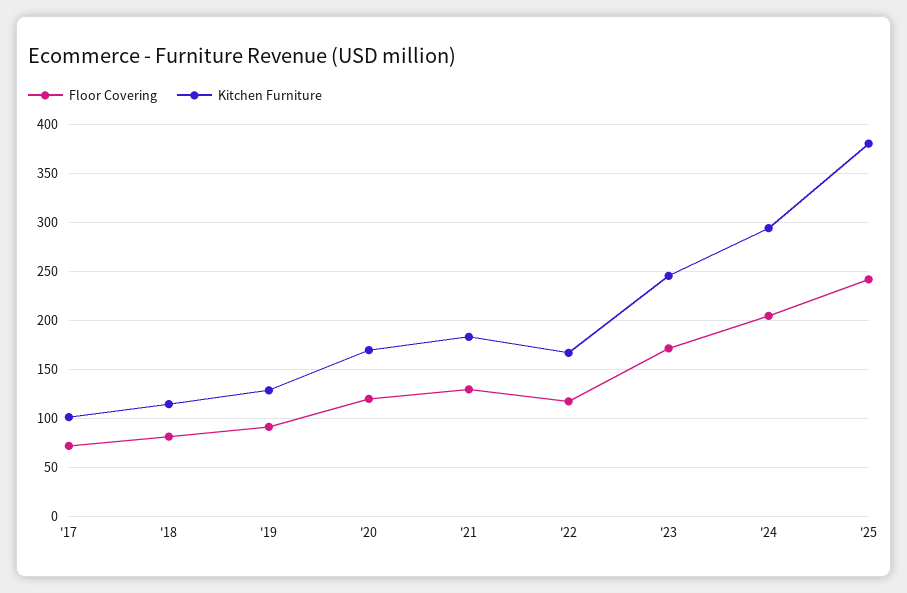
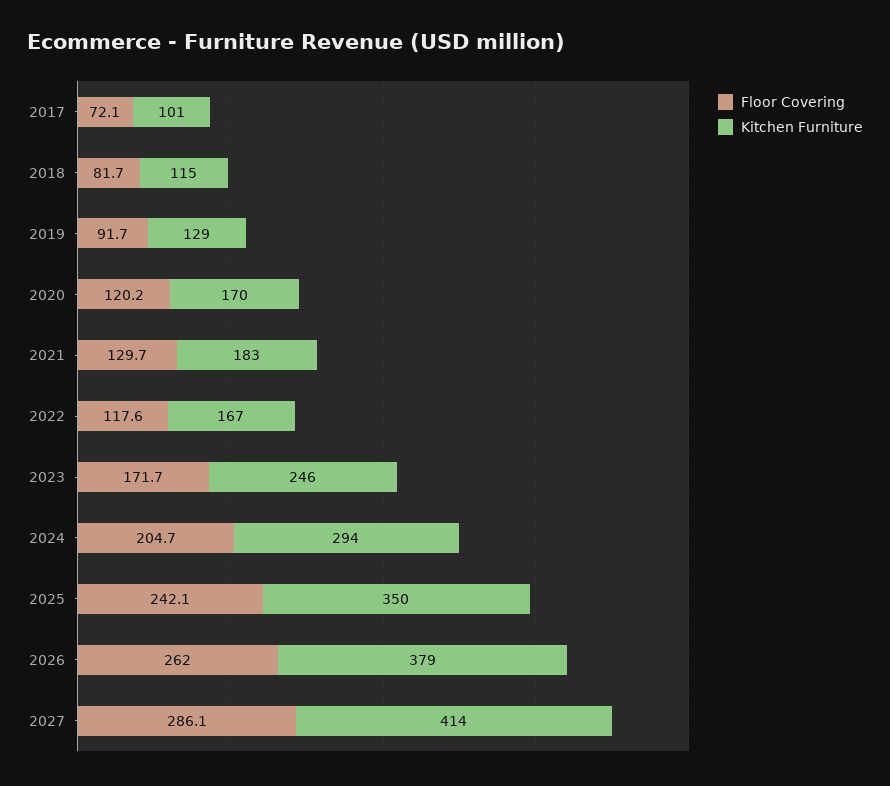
Kitchen Furniture, '25: 380 -> 350
Floor Covering, 2026: none -> 262
Kitchen Furniture, 2026: none -> 379
Floor Covering, 2027: none -> 286.1
Kitchen Furniture, 2027: none -> 414

